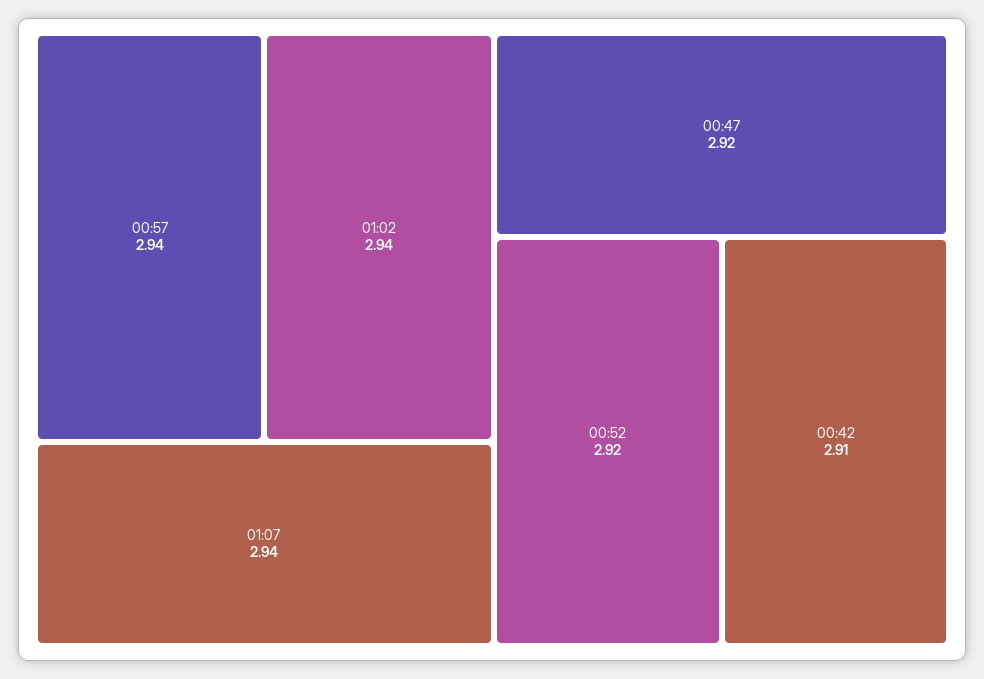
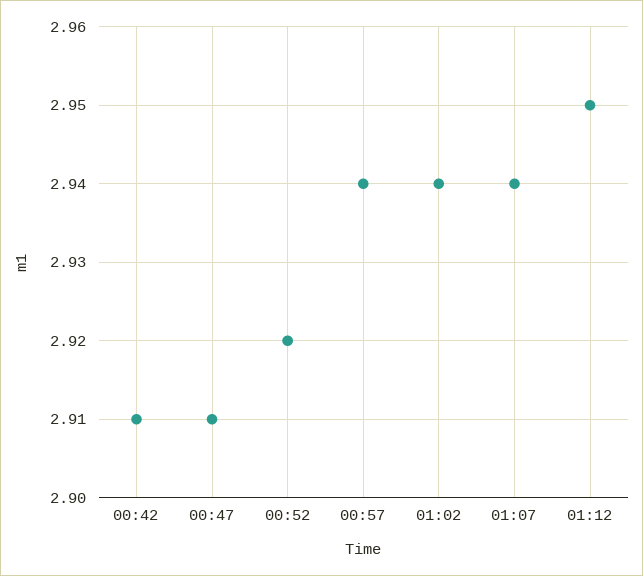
00:47: 2.92 -> 2.91
01:12: none -> 2.95

